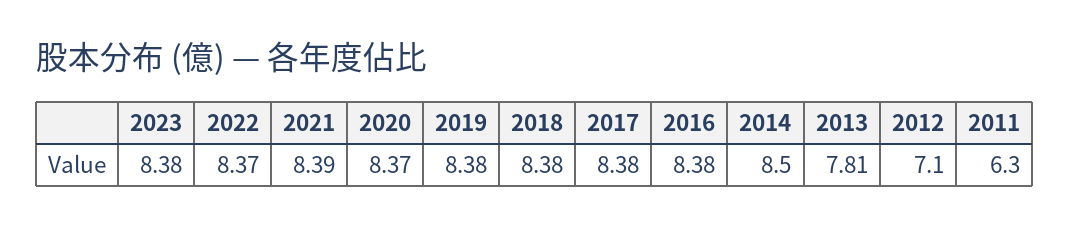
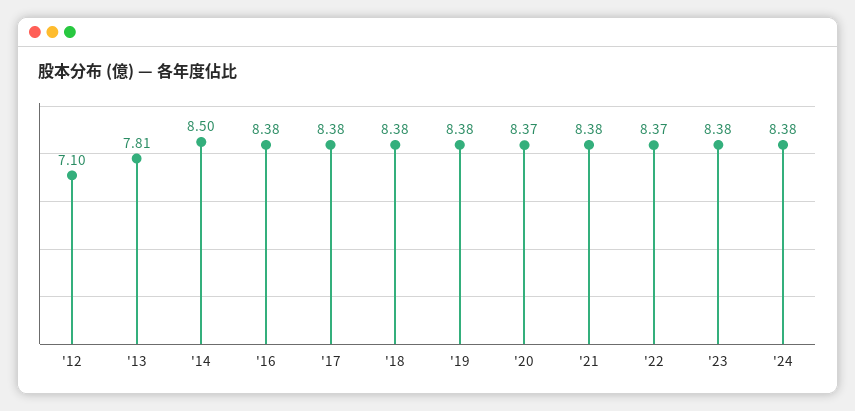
2021: 8.39 -> 8.38
2011: 6.3 -> none
'24: none -> 8.38

